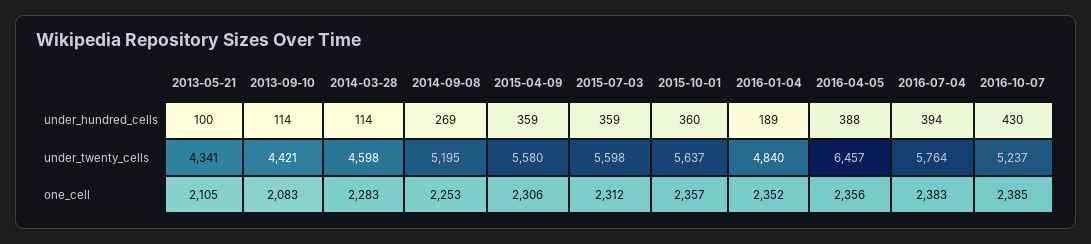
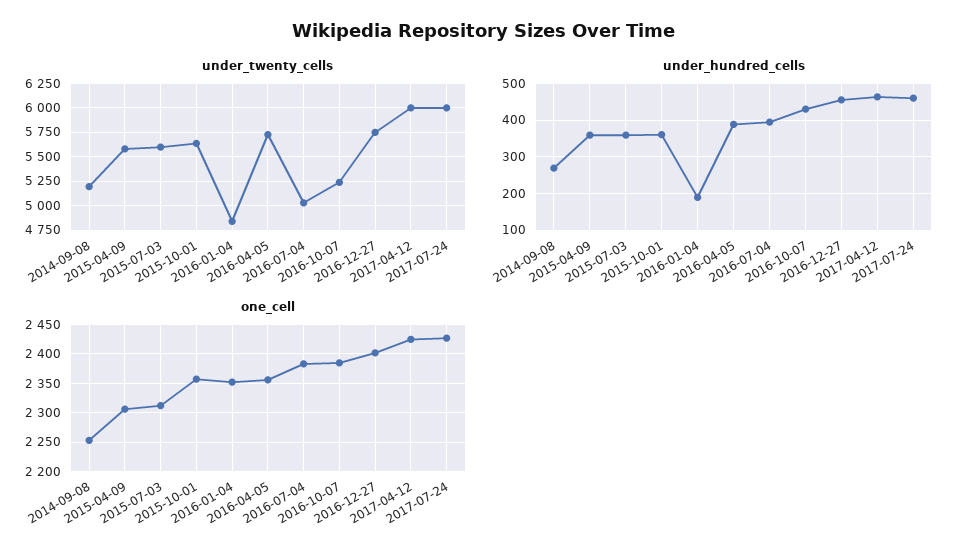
under_hundred_cells, 2013-05-21: 100 -> none
under_hundred_cells, 2013-09-10: 114 -> none
under_hundred_cells, 2014-03-28: 114 -> none
under_twenty_cells, 2013-05-21: 4341 -> none
under_twenty_cells, 2013-09-10: 4421 -> none
under_twenty_cells, 2014-03-28: 4598 -> none
under_twenty_cells, 2016-04-05: 6457 -> 5750
under_twenty_cells, 2016-07-04: 5764 -> 5000
one_cell, 2013-05-21: 2105 -> none
one_cell, 2013-09-10: 2083 -> none
one_cell, 2014-03-28: 2283 -> none
under_twenty_cells, 2016-12-27: none -> 5750
under_twenty_cells, 2017-04-12: none -> 6000
under_twenty_cells, 2017-07-24: none -> 6000
under_hundred_cells, 2016-12-27: none -> 460
under_hundred_cells, 2017-04-12: none -> 460
under_hundred_cells, 2017-07-24: none -> 460
one_cell, 2016-12-27: none -> 2400
one_cell, 2017-04-12: none -> 2425
one_cell, 2017-07-24: none -> 2425

